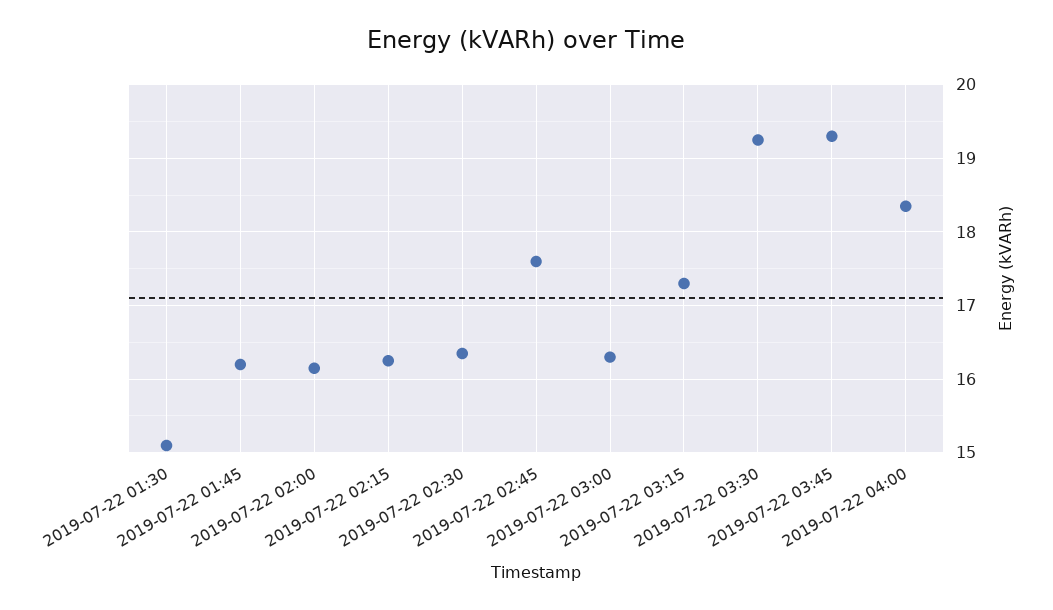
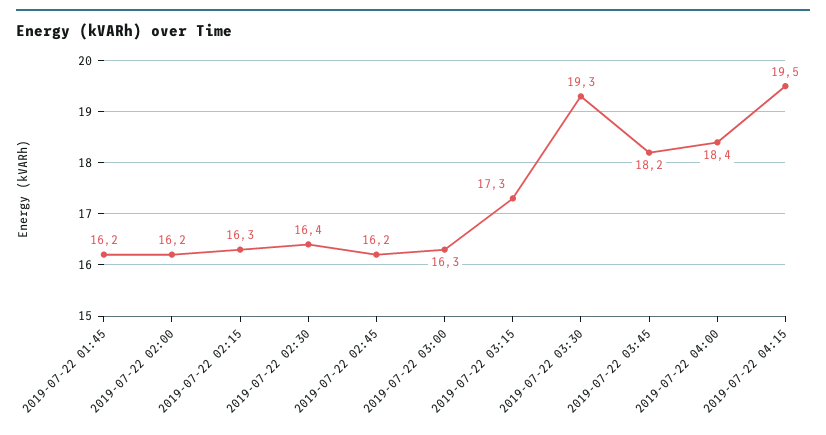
2019-07-22 01:30: 15.1 -> none
2019-07-22 02:45: 17.6 -> 16.2
2019-07-22 03:45: 19.3 -> 18.2
2019-07-22 04:15: none -> 19.5

